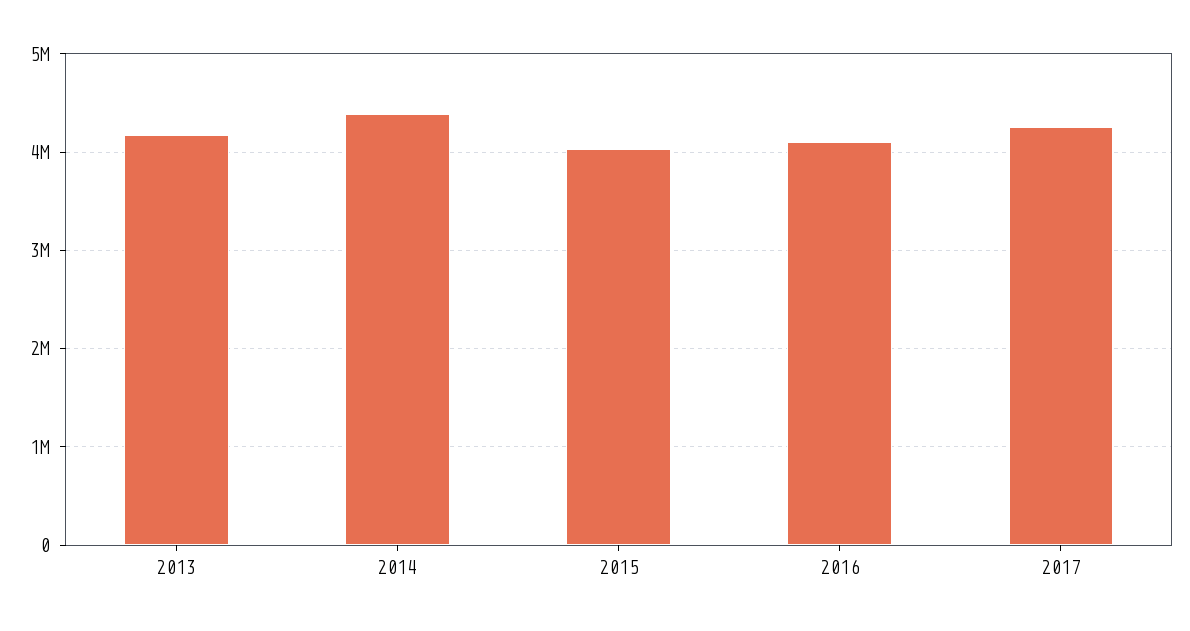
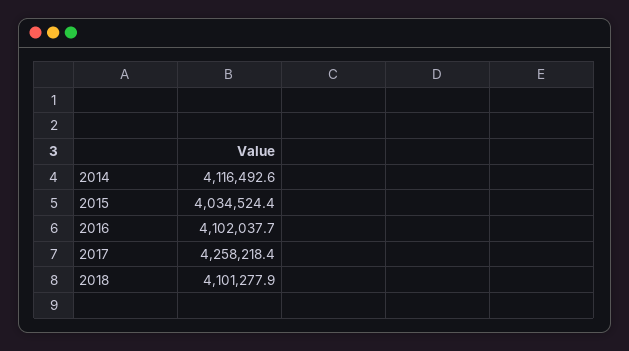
2013: 4200000 -> none
2014: 4400000 -> 4116492.6
2018: none -> 4101277.9

